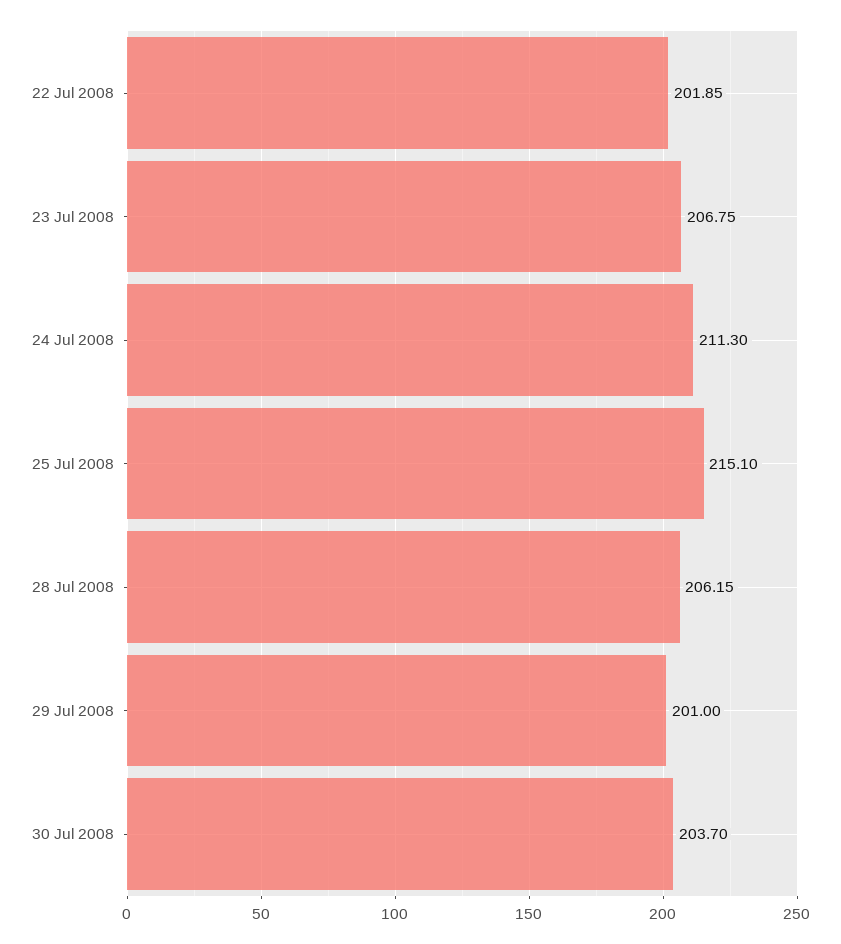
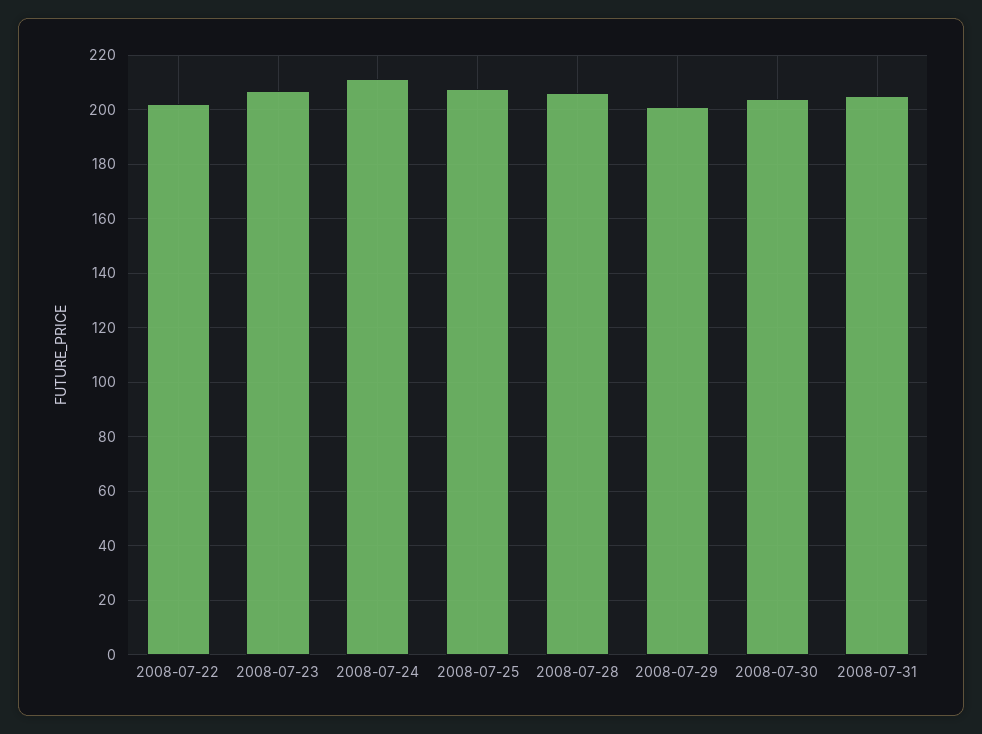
25 Jul 2008: 215.1 -> 207.5
2008-07-31: none -> 205

